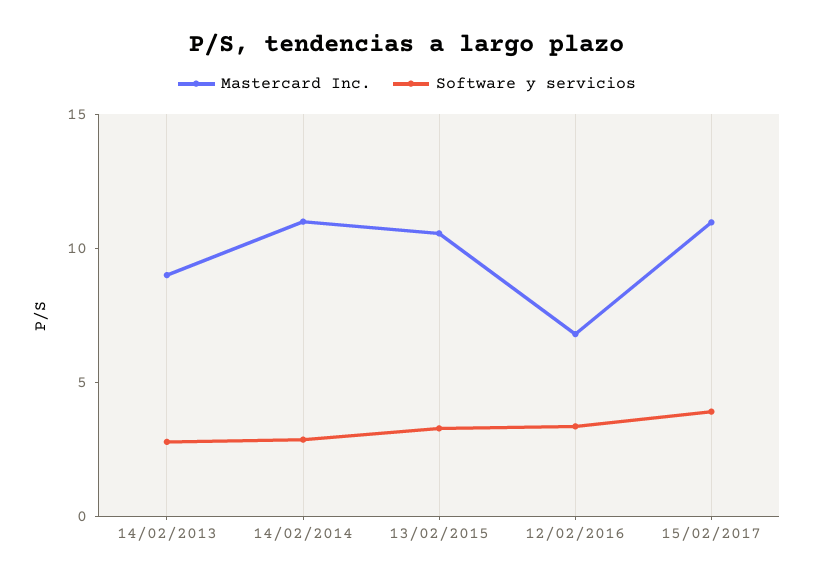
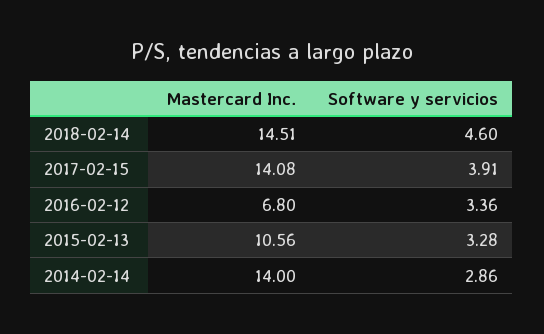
Mastercard Inc., 14/02/2013: 9 -> none
Software y servicios, 14/02/2013: 3 -> none
Mastercard Inc., 14/02/2014: 11 -> 14
Mastercard Inc., 15/02/2017: 11 -> 14.08
Mastercard Inc., 2018-02-14: none -> 14.51
Software y servicios, 2018-02-14: none -> 4.6

